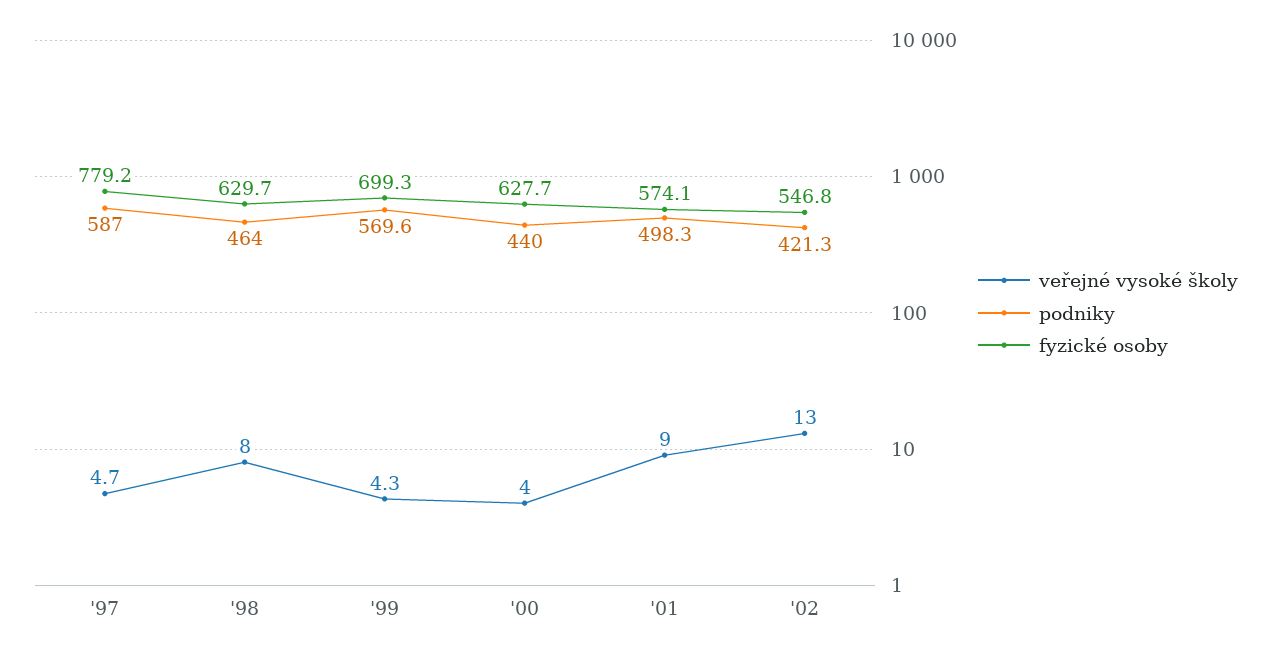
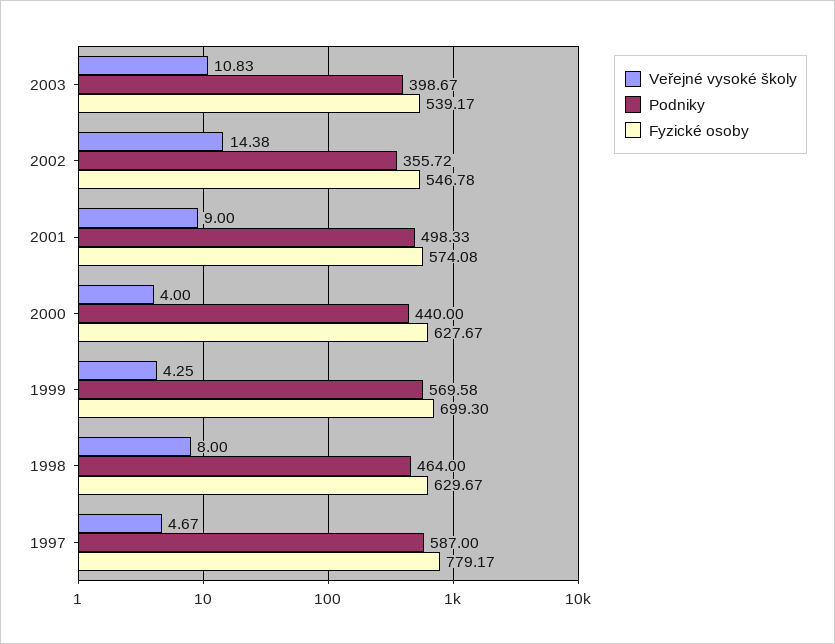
veřejné vysoké školy, '02: 13 -> 14.38
podniky, '02: 421.3 -> 355.72
veřejné vysoké školy, 2003: none -> 10.83
podniky, 2003: none -> 398.67
fyzické osoby, 2003: none -> 539.17

